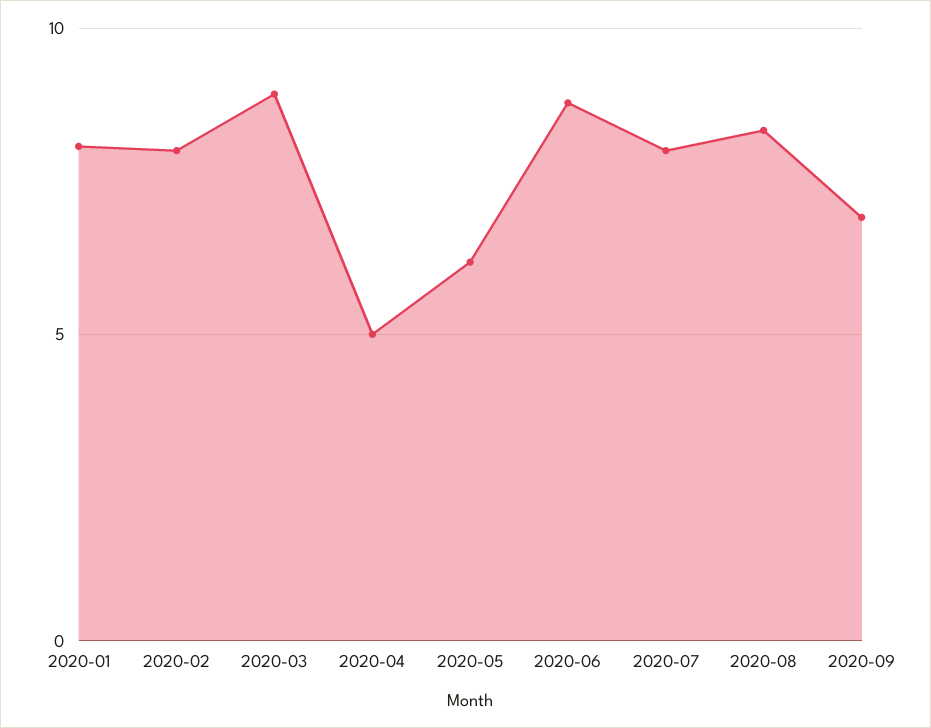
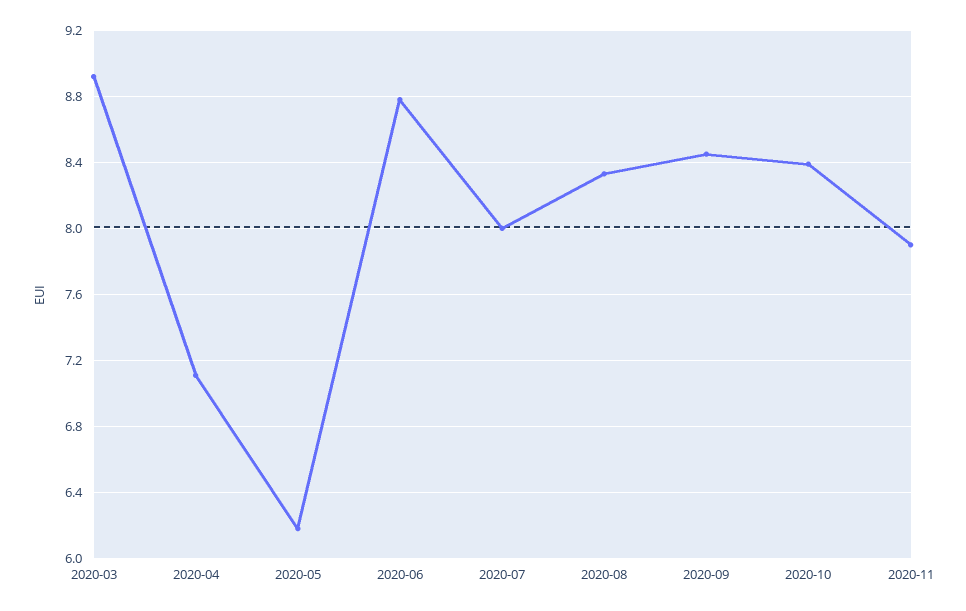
2020-01: 8 -> none
2020-02: 8 -> none
2020-04: 5 -> 7.1
2020-09: 7 -> 8.45
2020-10: none -> 8.4
2020-11: none -> 7.9

